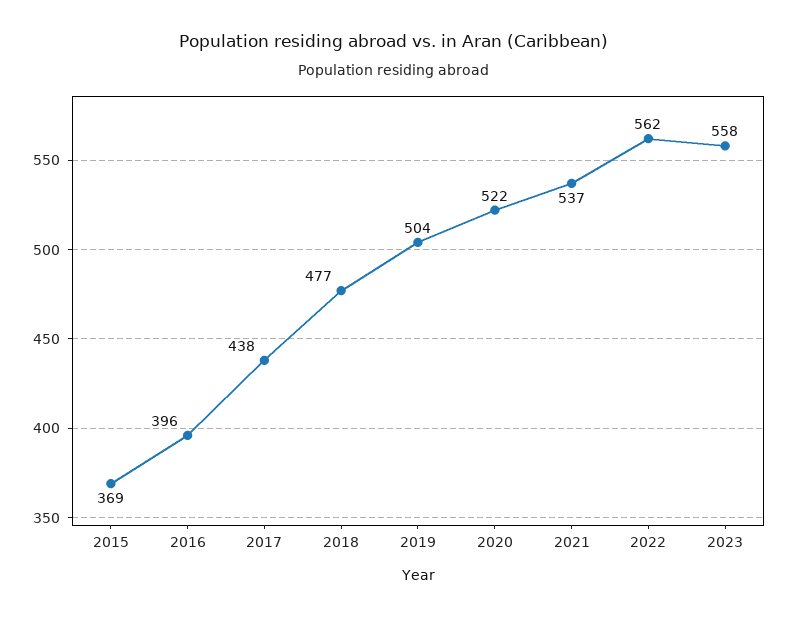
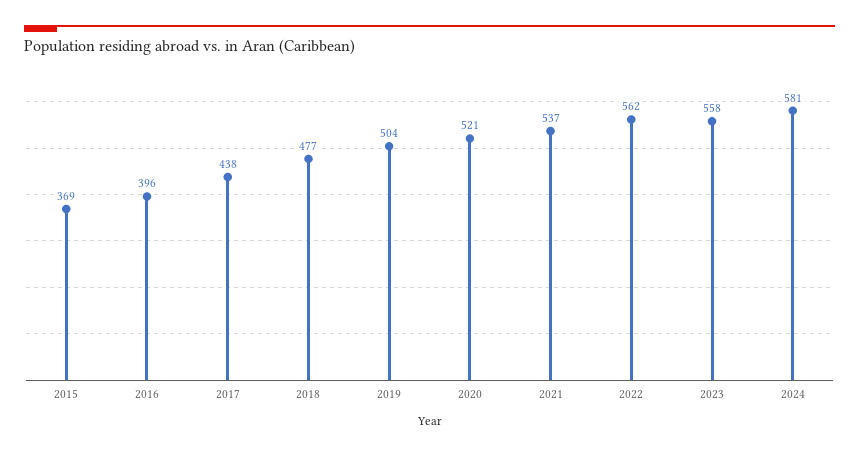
2020: 522 -> 521
2024: none -> 581

